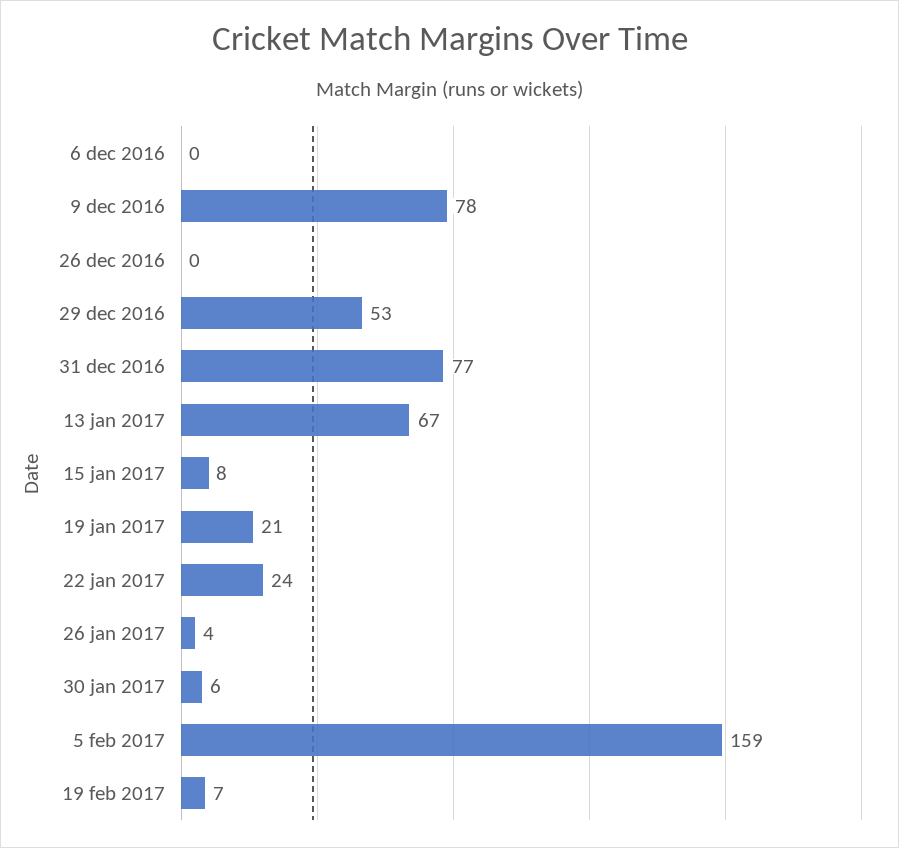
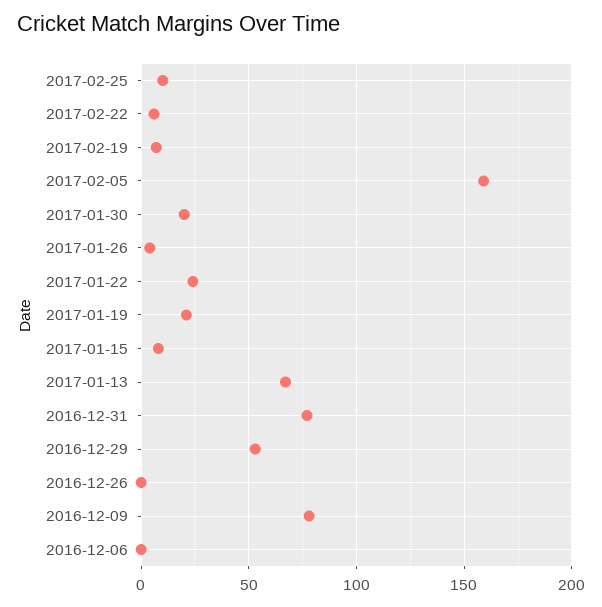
30 jan 2017: 6 -> 20
2017-02-25: none -> 10
2017-02-22: none -> 5

